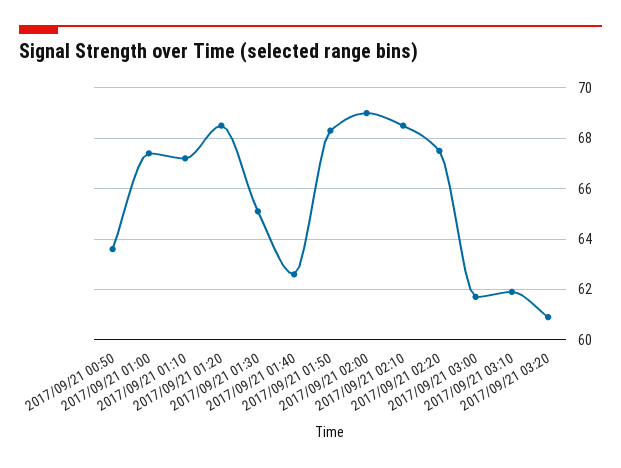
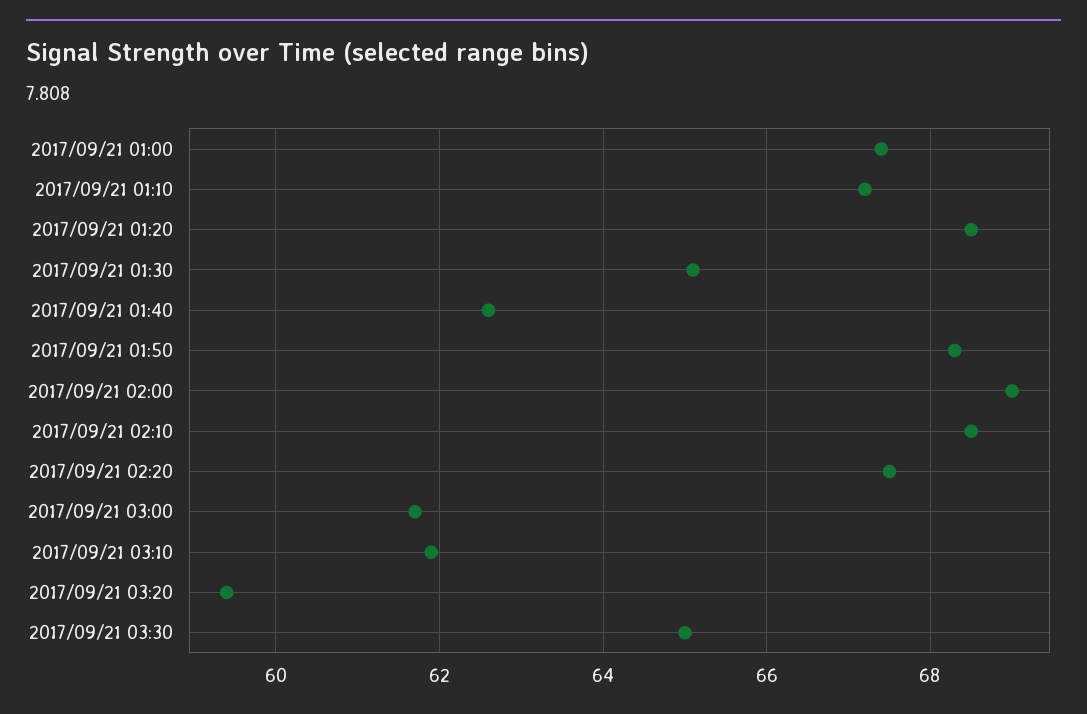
2017/09/21 00:50: 63.5 -> none
2017/09/21 03:20: 61 -> 59.5
2017/09/21 03:30: none -> 65

